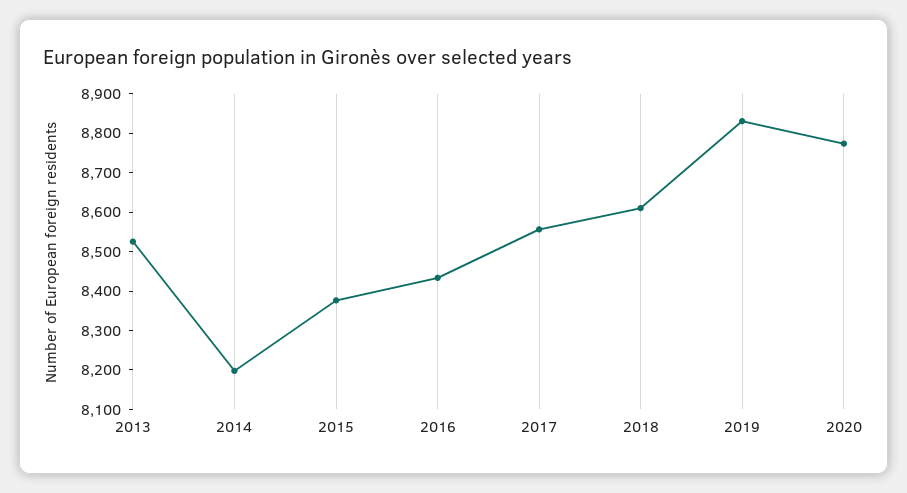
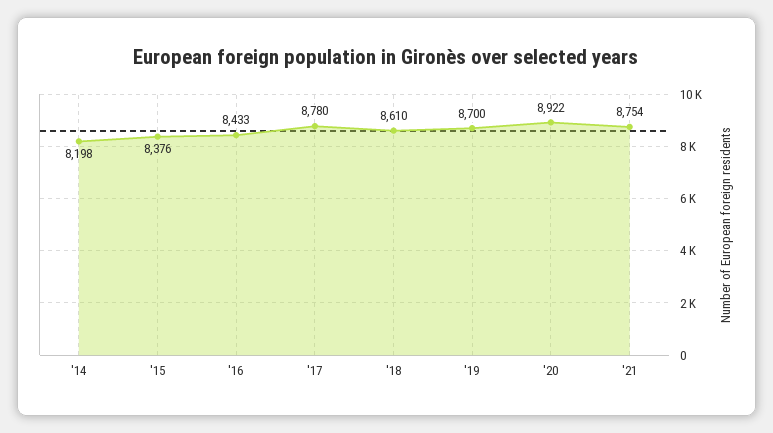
2013: 8525 -> none
2017: 8550 -> 8780
2019: 8825 -> 8700
2020: 8775 -> 8922
'21: none -> 8754

